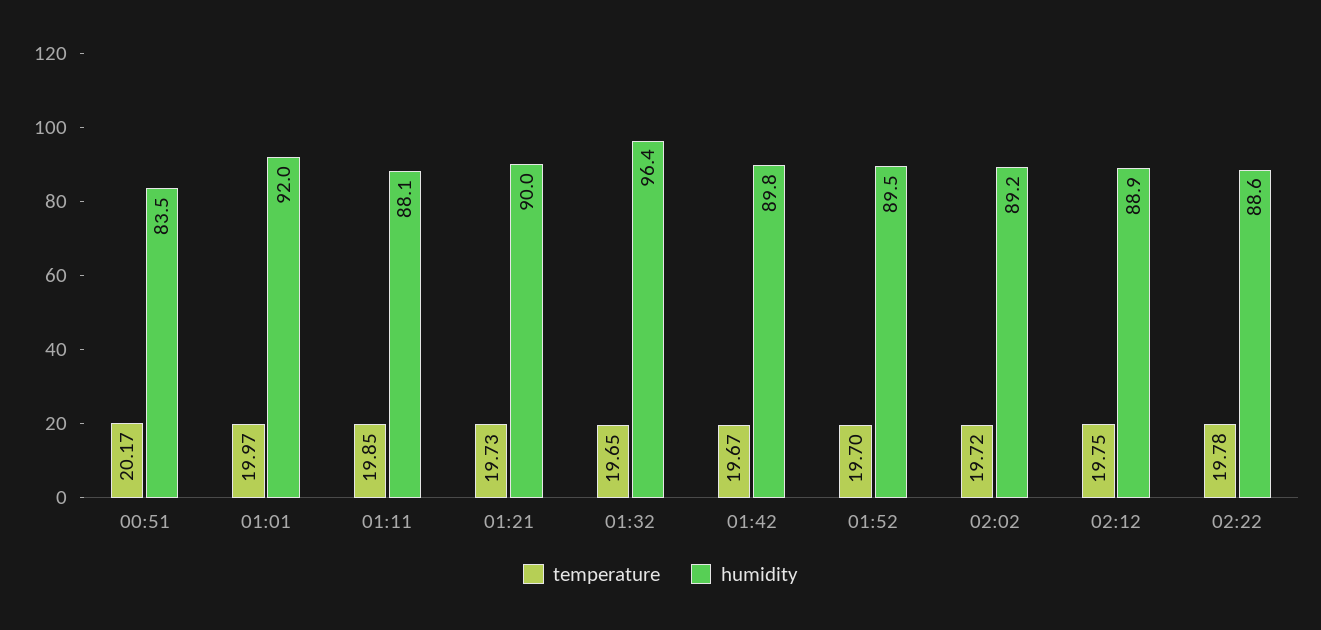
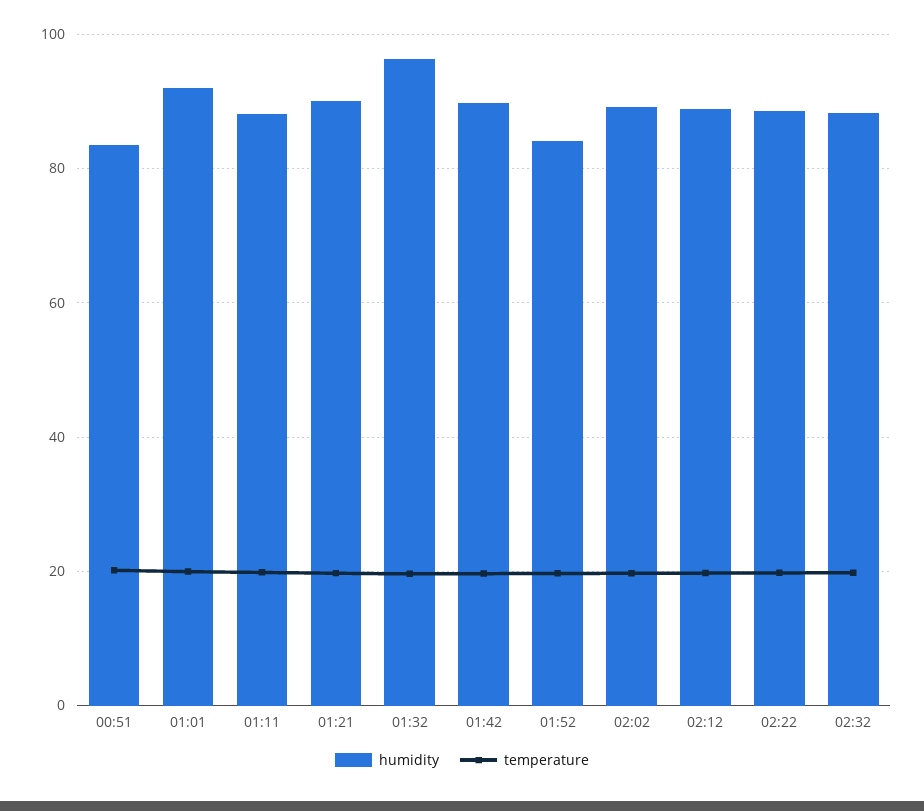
humidity, 01:52: 89.5 -> 84
humidity, 02:32: none -> 88
temperature, 02:32: none -> 20

